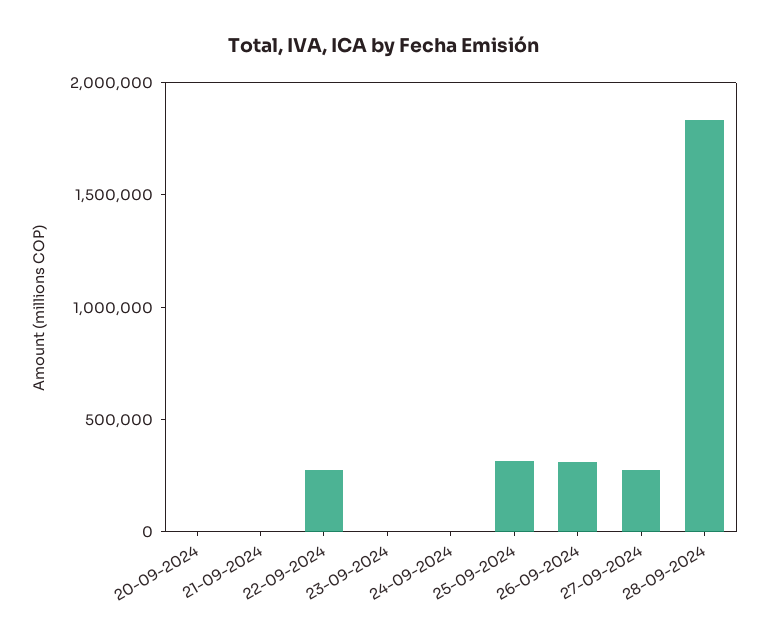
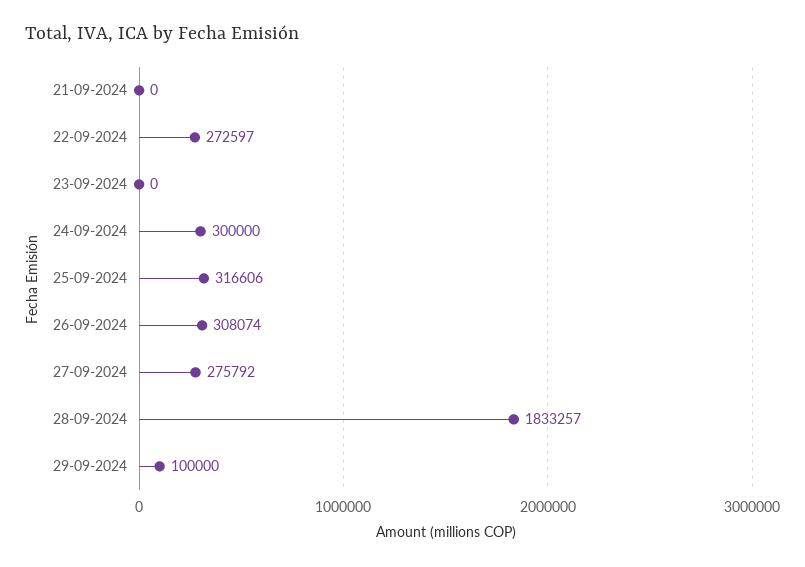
20-09-2024: 0 -> none
24-09-2024: 0 -> 300000
29-09-2024: none -> 100000

